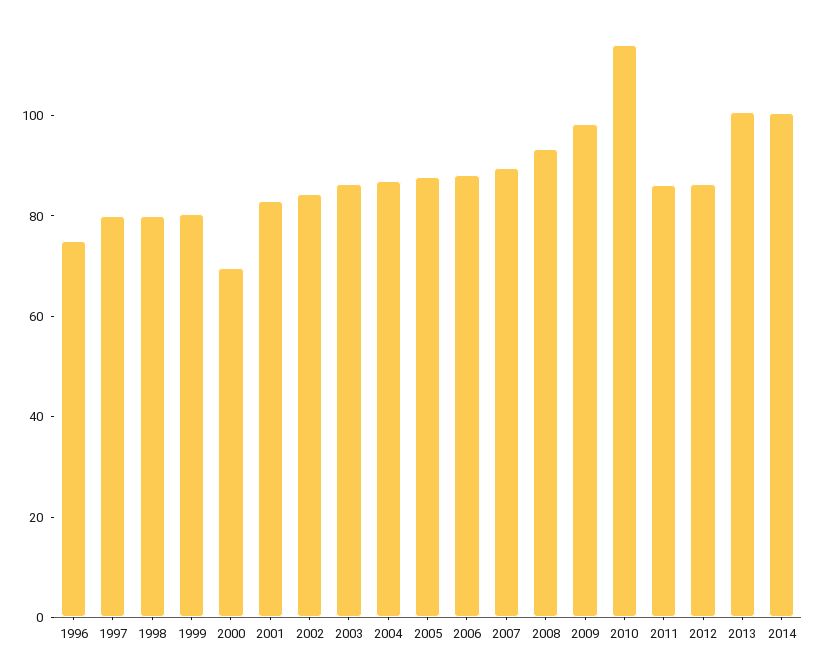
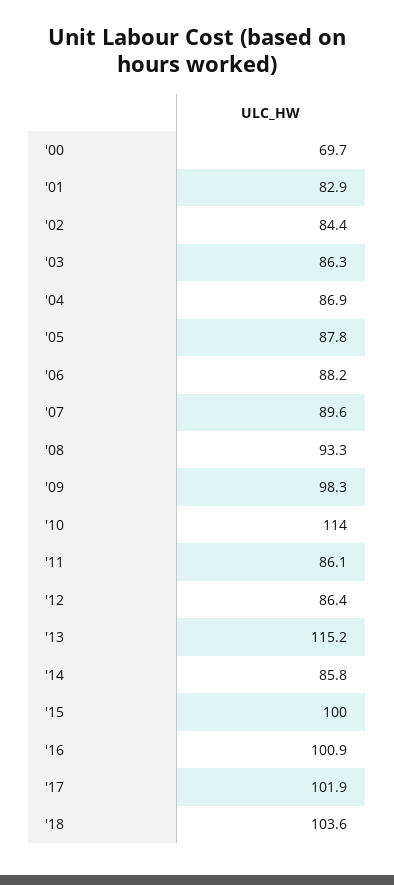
1996: 75 -> none
1997: 80 -> none
1998: 80 -> none
1999: 80 -> none
2013: 100 -> 115.2
2014: 100 -> 85.8
'15: none -> 100
'16: none -> 100.9
'17: none -> 101.9
'18: none -> 103.6

